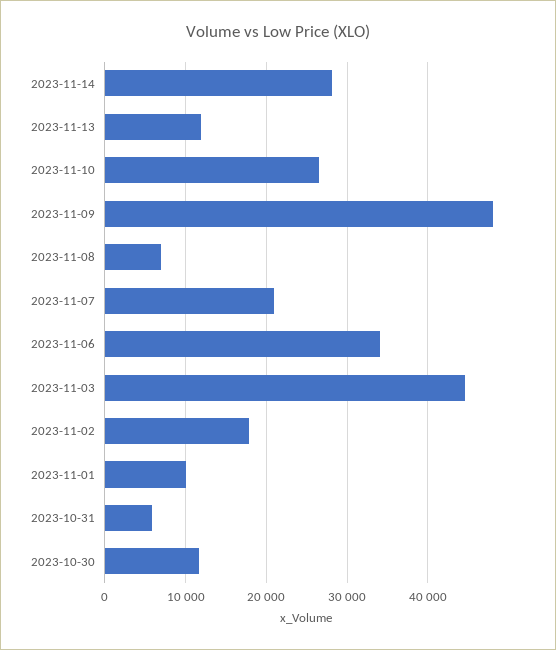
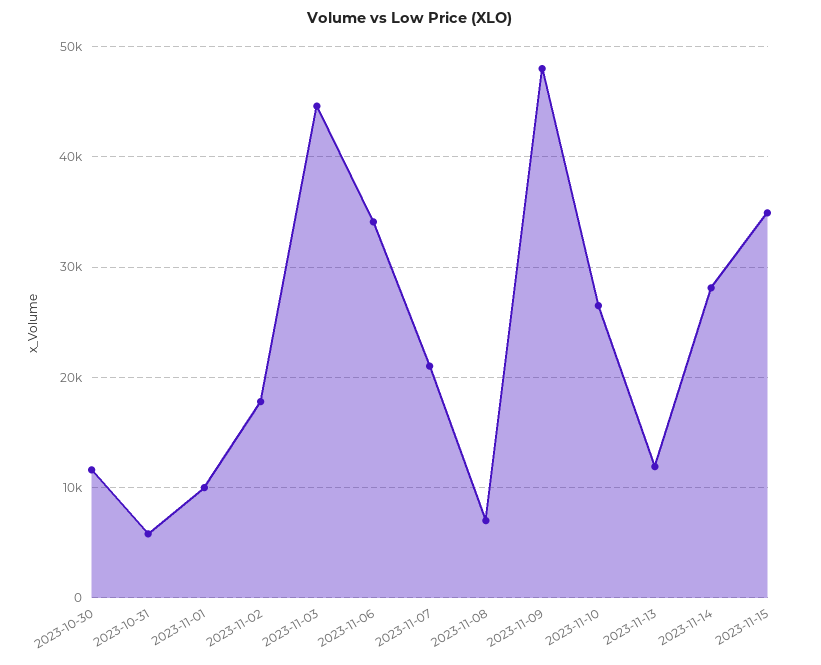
2023-11-15: none -> 35000

